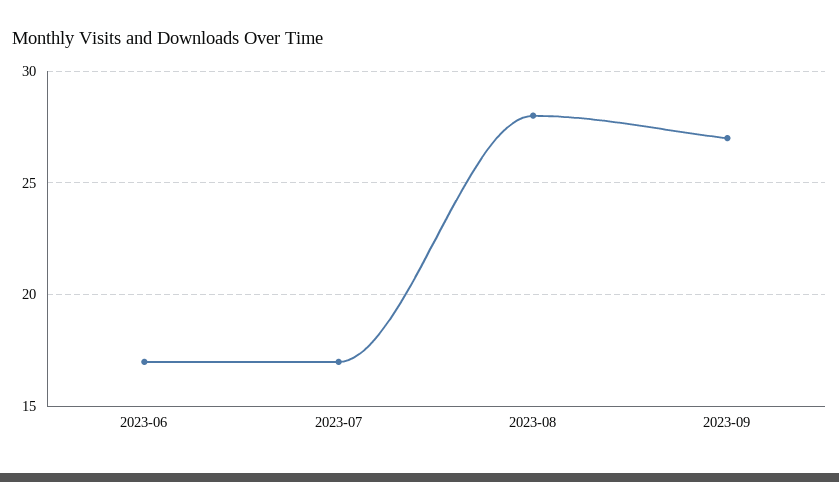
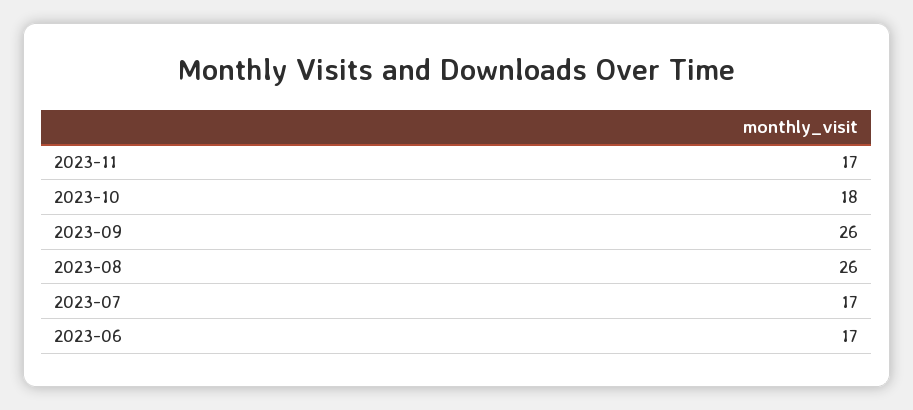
2023-08: 28 -> 26
2023-09: 27 -> 26
2023-11: none -> 17
2023-10: none -> 18

